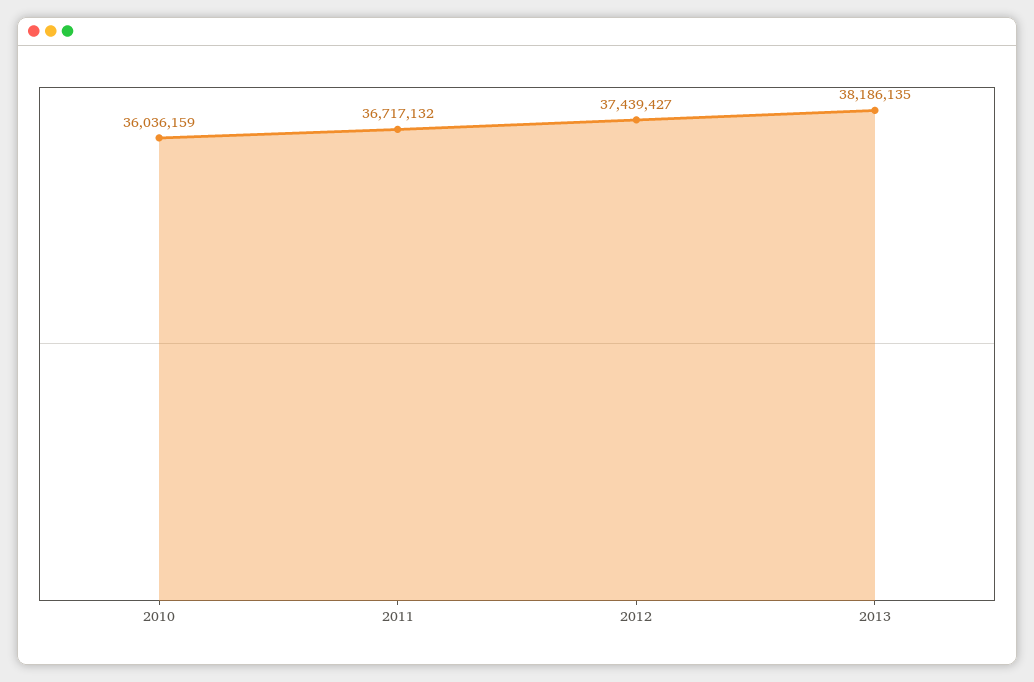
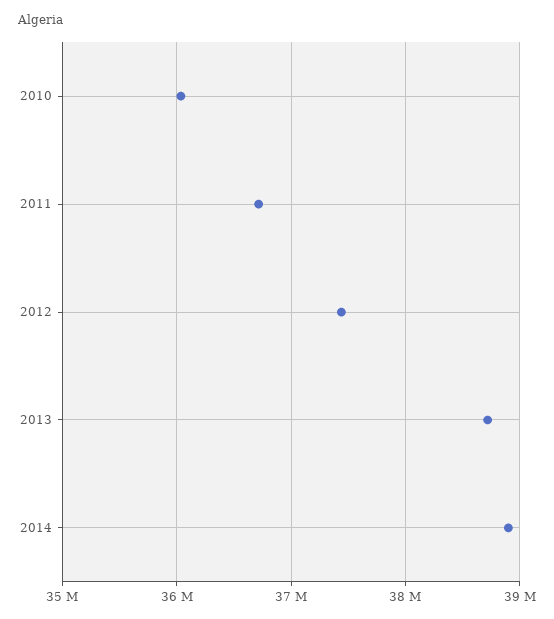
2013: 38186135 -> 38700000
2014: none -> 38900000

